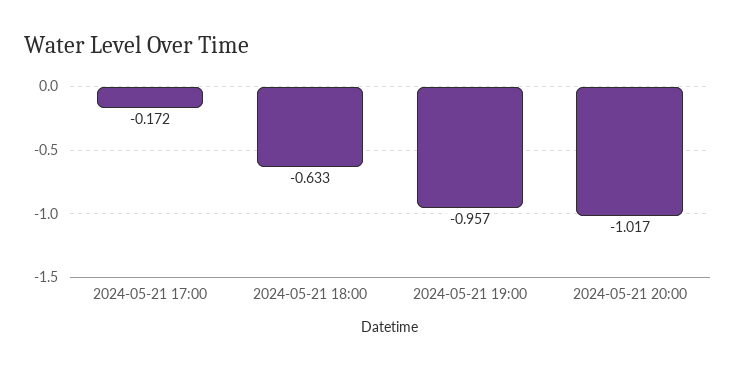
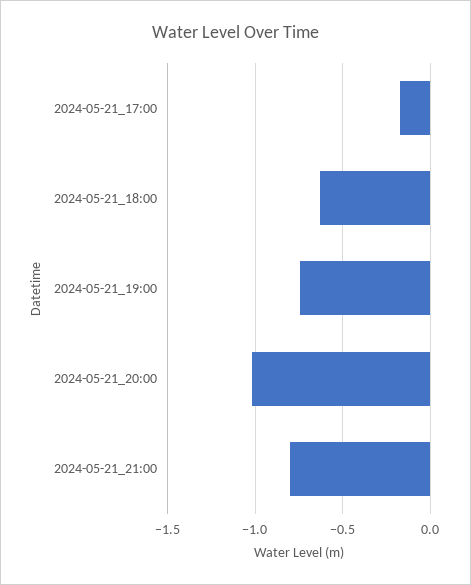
2024-05-21 19:00: -0.957 -> -0.75
2024-05-21_21:00: none -> -0.8

